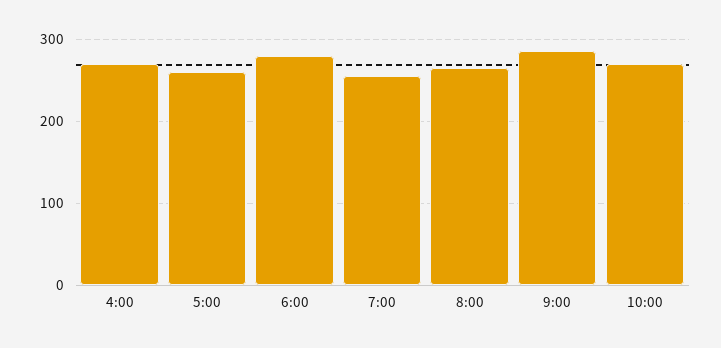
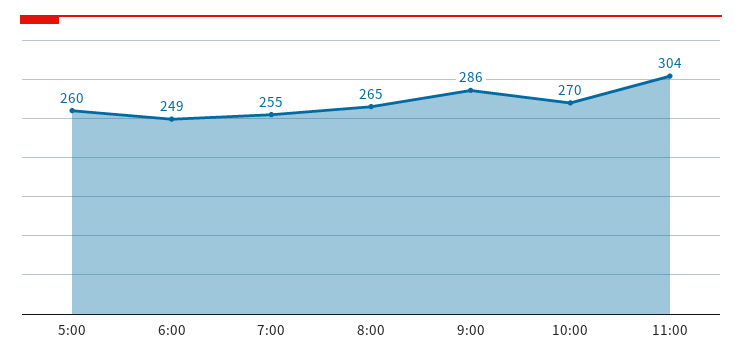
4:00: 270 -> none
6:00: 280 -> 249
11:00: none -> 304

